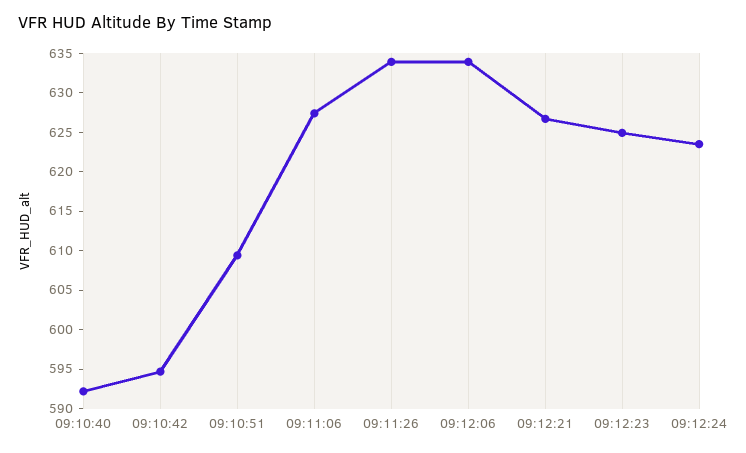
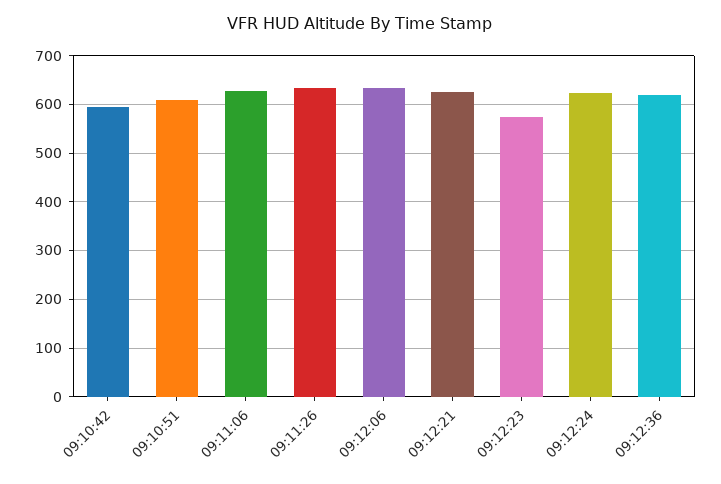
09:10:40: 592.5 -> none
09:12:23: 625 -> 580
09:12:36: none -> 620

